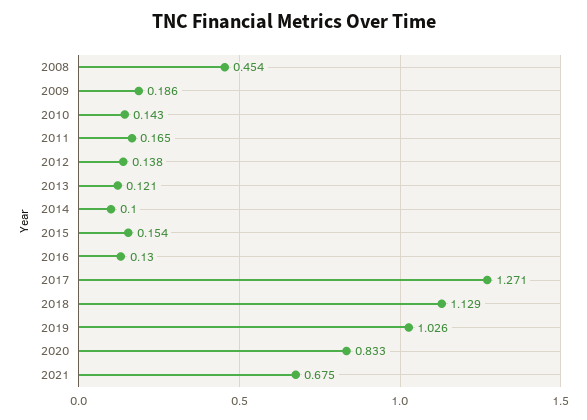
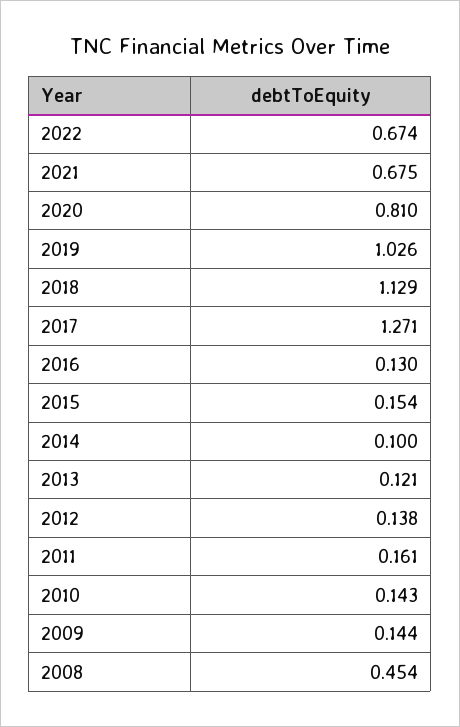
2009: 0.186 -> 0.144
2011: 0.165 -> 0.161
2020: 0.833 -> 0.81
2022: none -> 0.674

